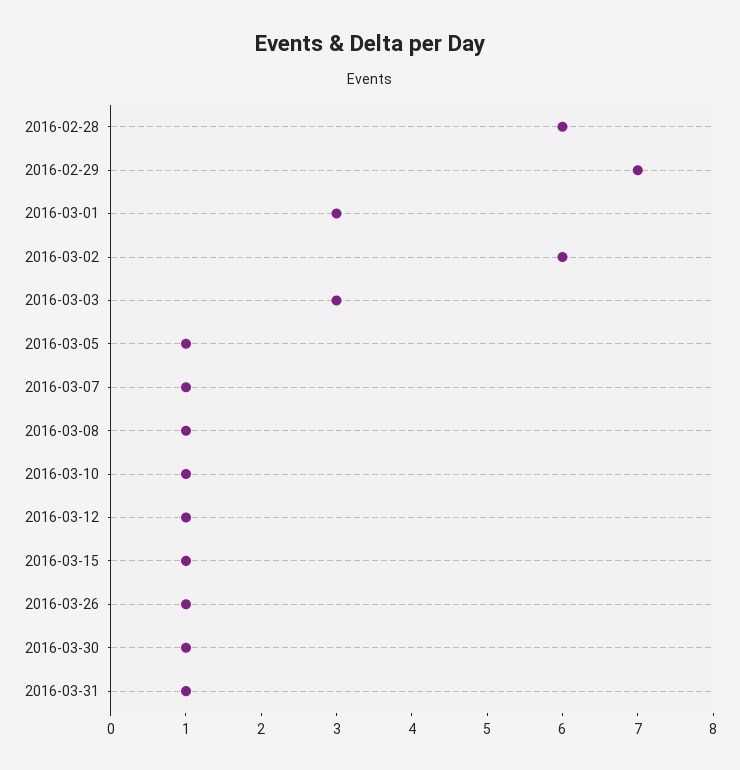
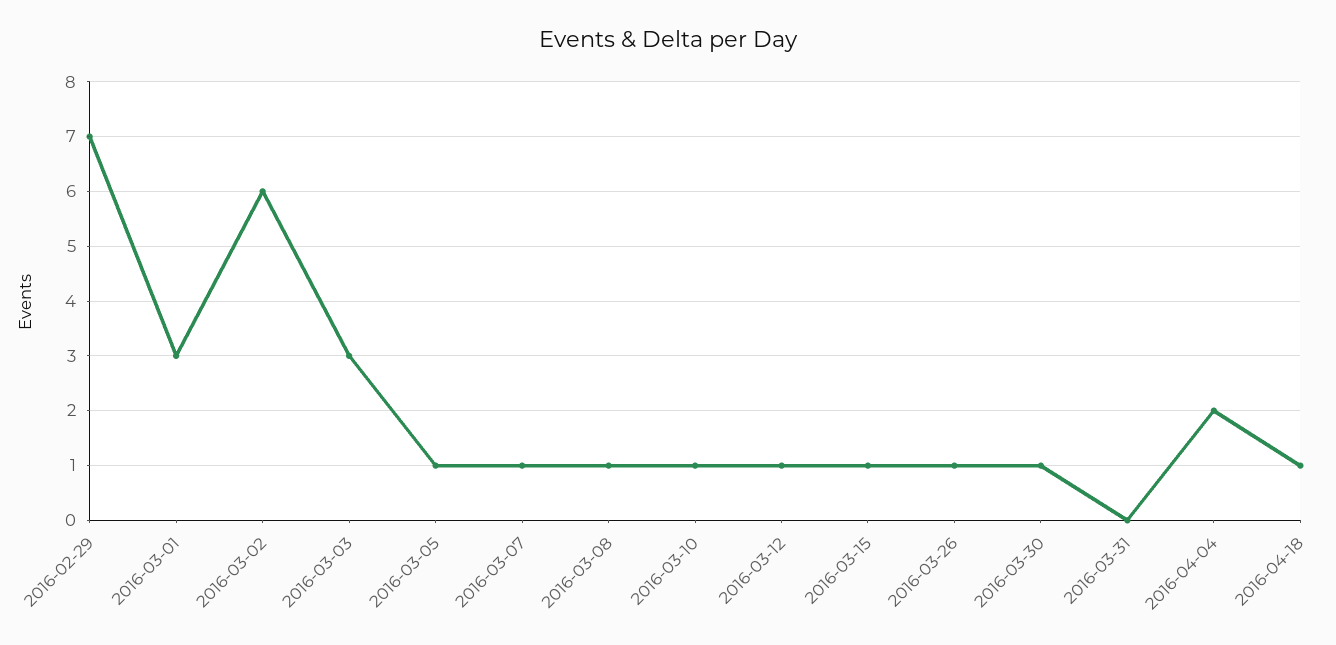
2016-02-28: 6 -> none
2016-03-31: 1 -> 0
2016-04-04: none -> 2
2016-04-18: none -> 1

